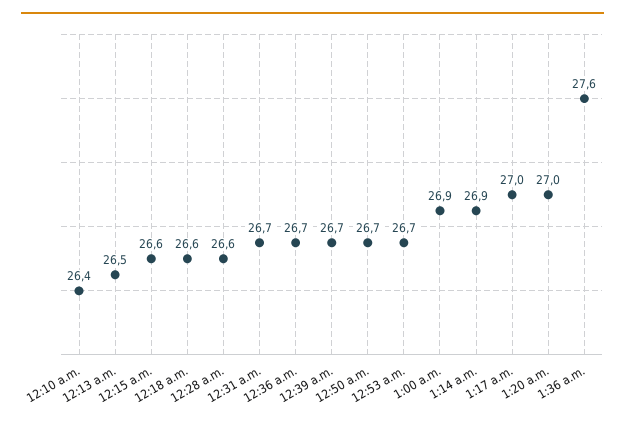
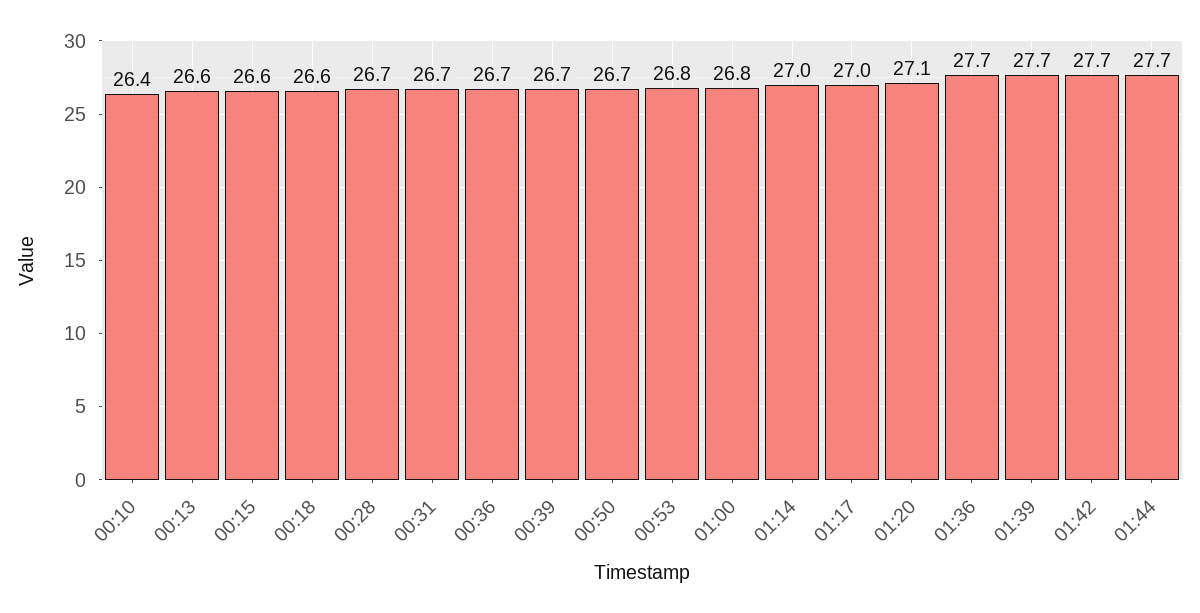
12:13 a.m.: 26.5 -> 26.6
12:28 a.m.: 26.6 -> 26.7
12:53 a.m.: 26.7 -> 26.8
1:00 a.m.: 26.9 -> 26.8
1:14 a.m.: 26.9 -> 27
1:20 a.m.: 27 -> 27.1
1:36 a.m.: 27.6 -> 27.7
01:39: none -> 27.7
01:42: none -> 27.7
01:44: none -> 27.7

